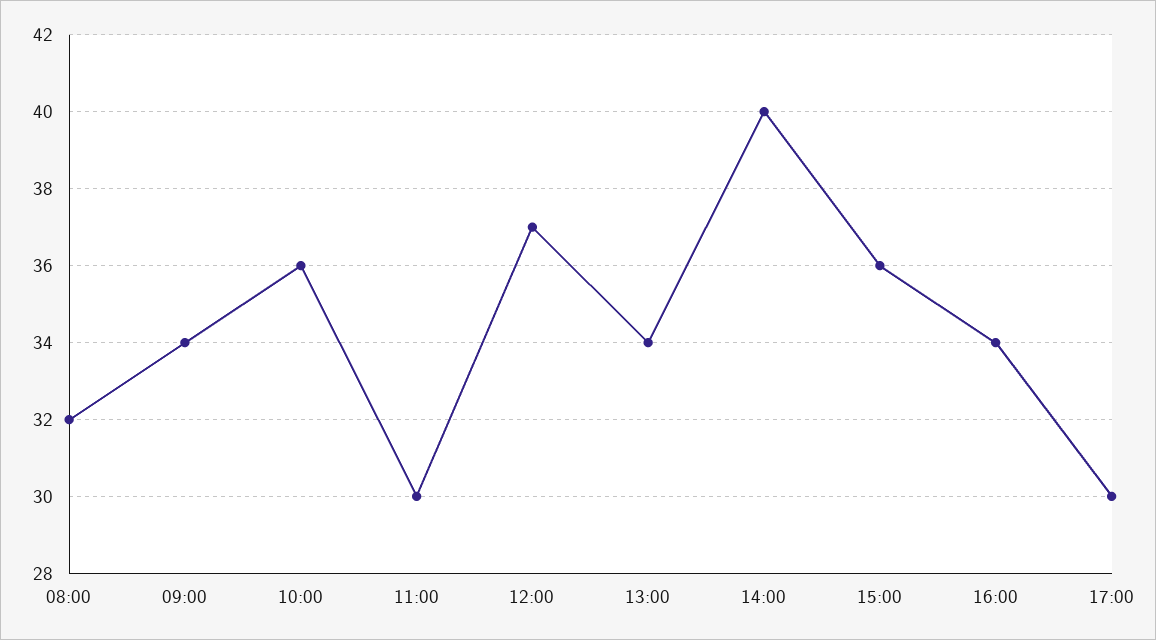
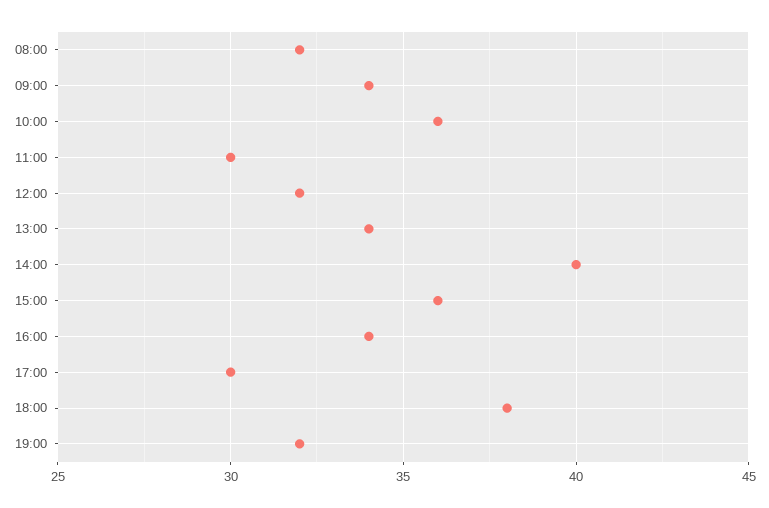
12:00: 37 -> 32
18:00: none -> 38
19:00: none -> 32

